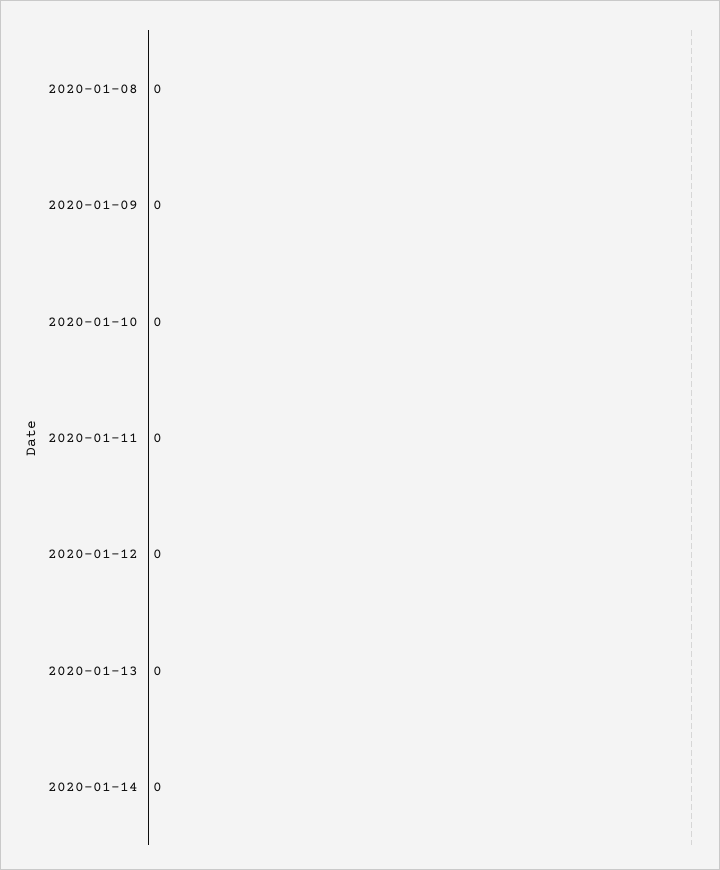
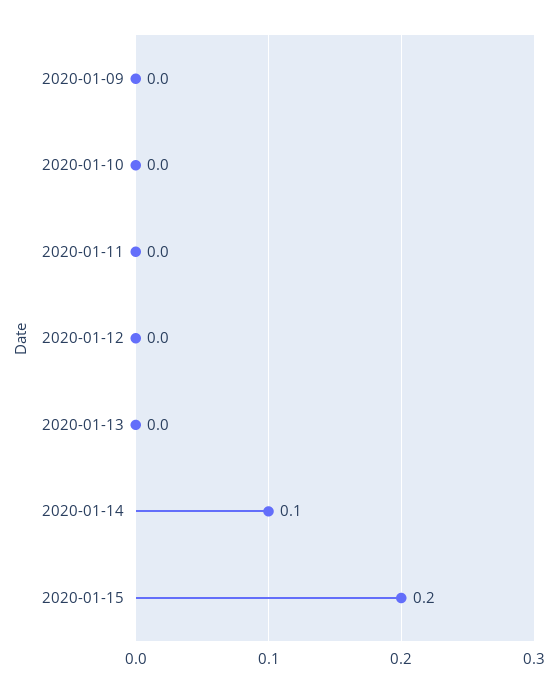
2020-01-08: 0 -> none
2020-01-14: 0 -> 0.1
2020-01-15: none -> 0.2

